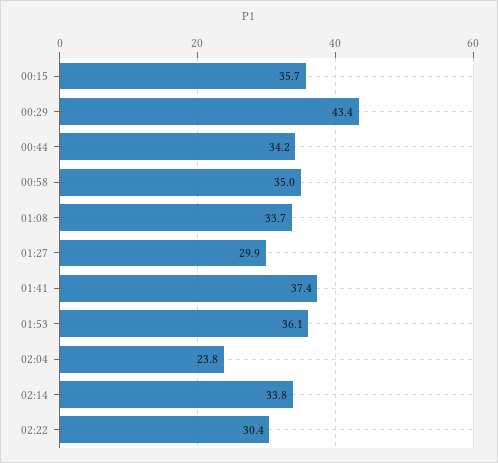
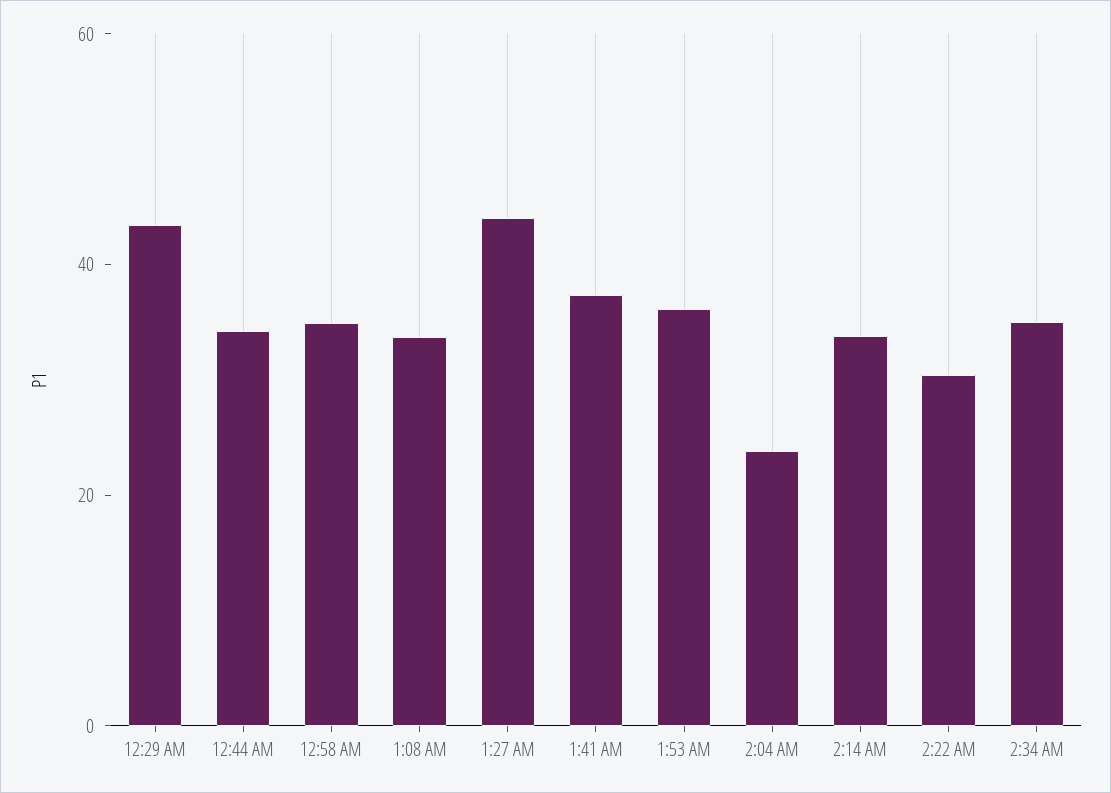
00:15: 35.7 -> none
01:27: 29.9 -> 45
2:34 AM: none -> 35

